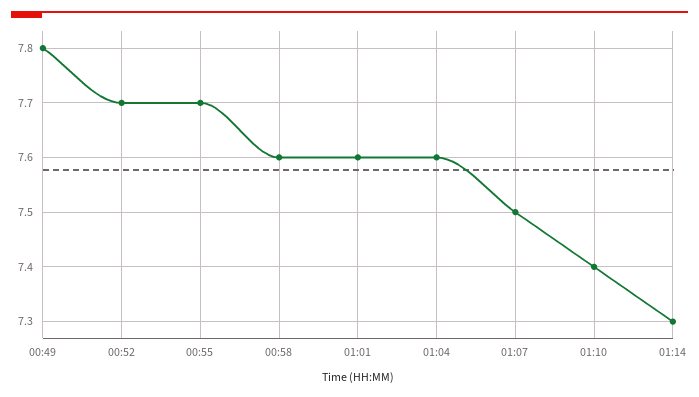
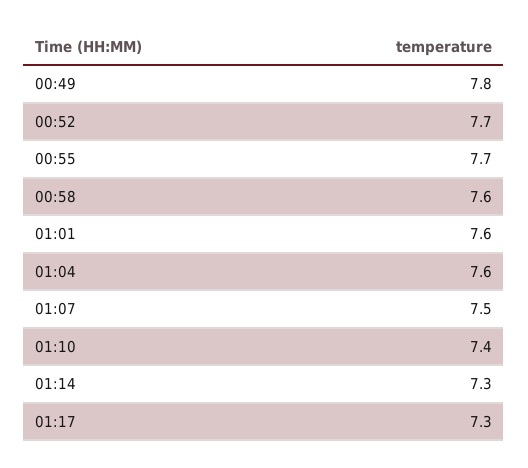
01:17: none -> 7.3

